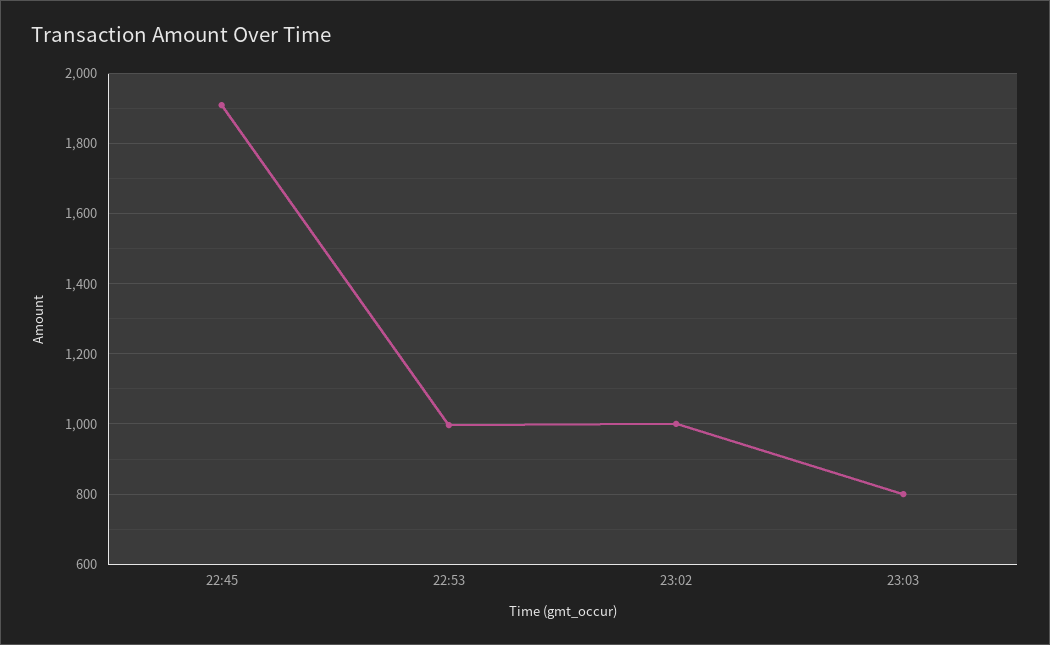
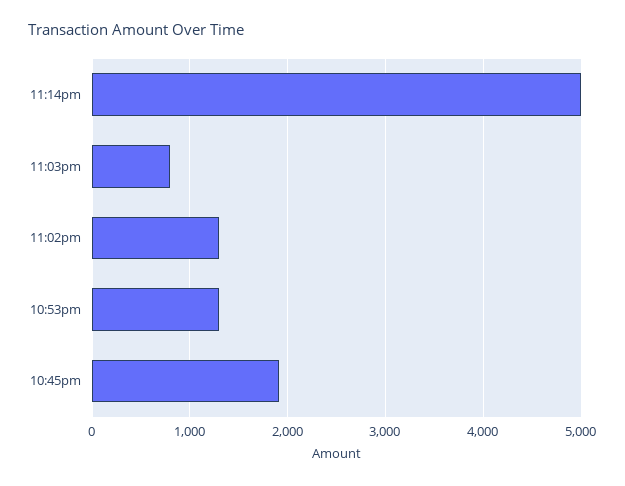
22:53: 1000 -> 1300
23:02: 1000 -> 1300
11:14pm: none -> 5000

